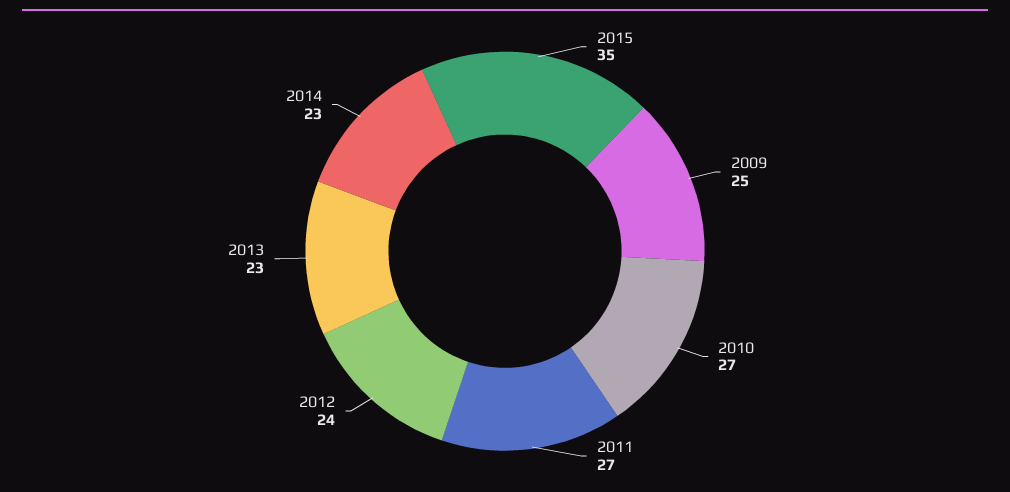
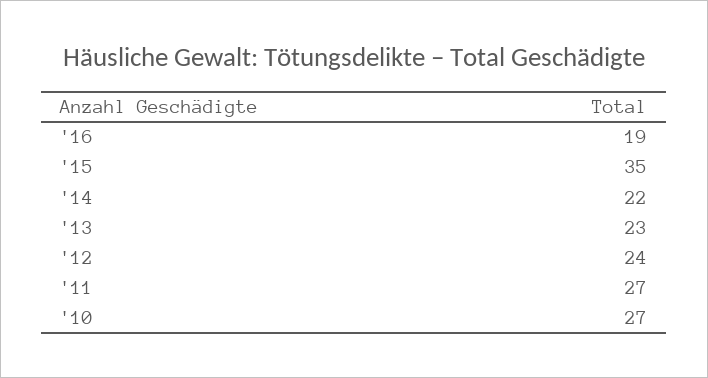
2009: 25 -> none
2014: 23 -> 22
'16: none -> 19

